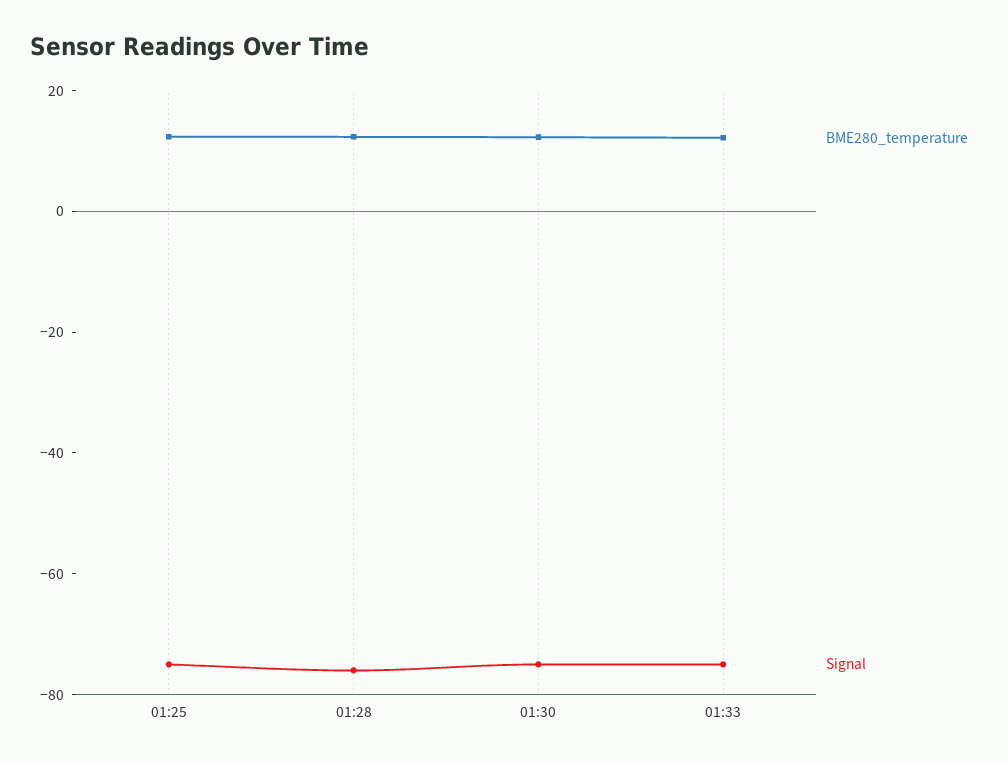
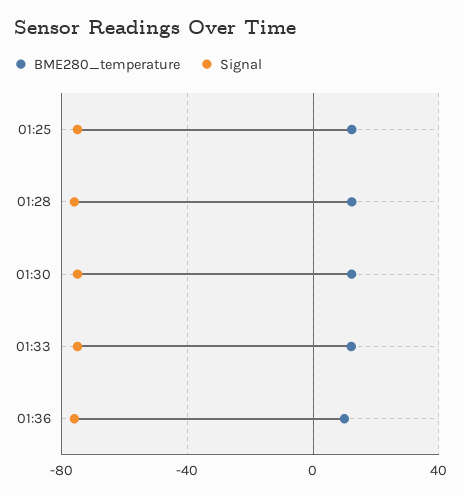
BME280_temperature, 01:36: none -> 10
Signal, 01:36: none -> -75

